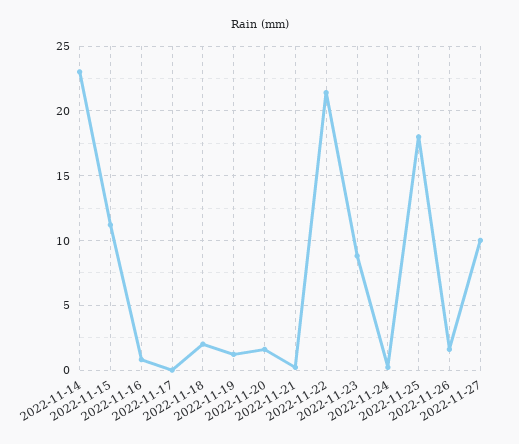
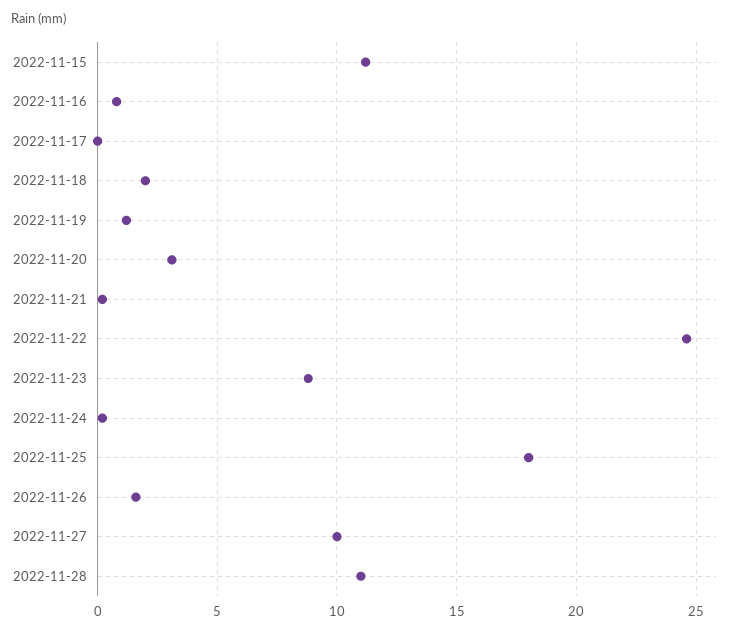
2022-11-14: 23 -> none
2022-11-20: 1.5 -> 3
2022-11-22: 21.5 -> 24.5
2022-11-28: none -> 11

